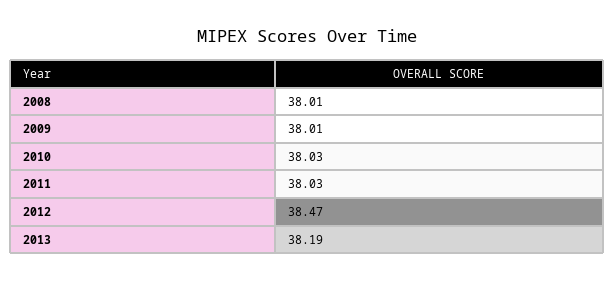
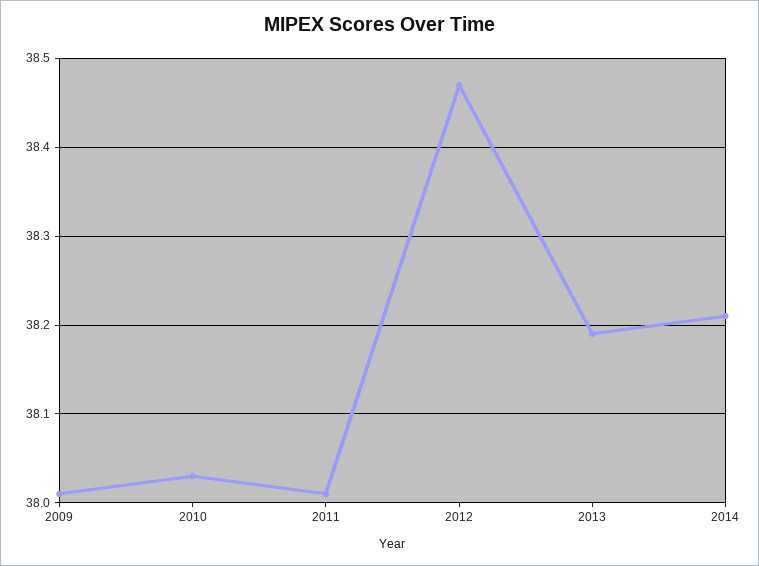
2008: 38.01 -> none
2011: 38.03 -> 38.01
2014: none -> 38.21

